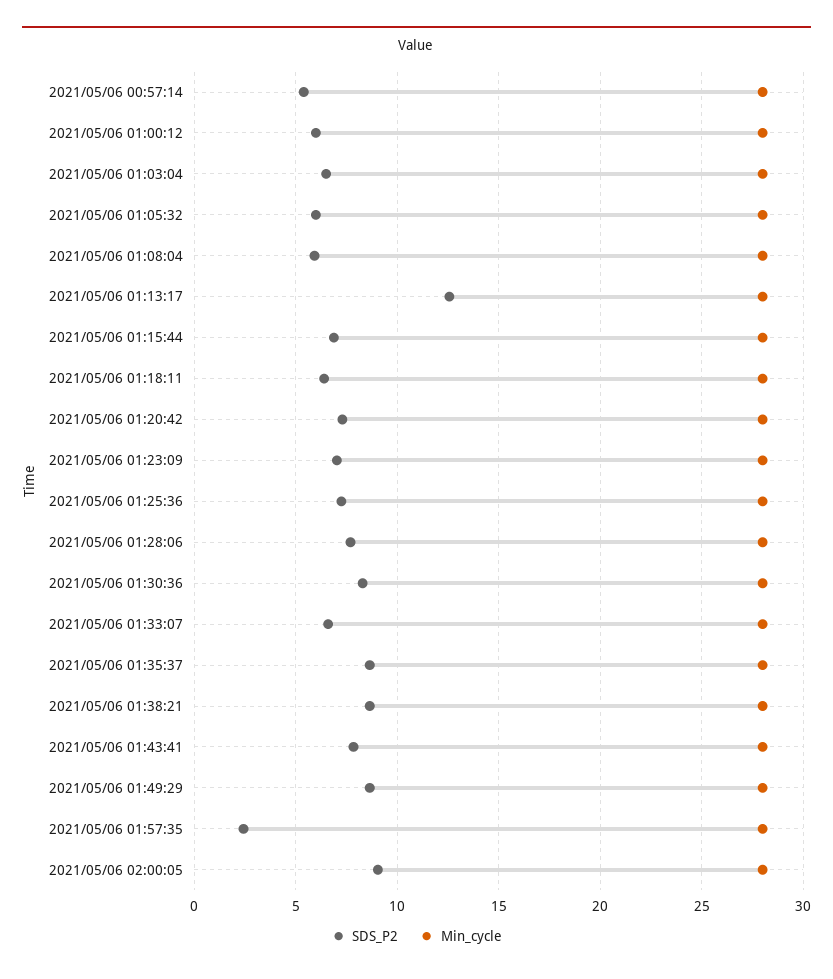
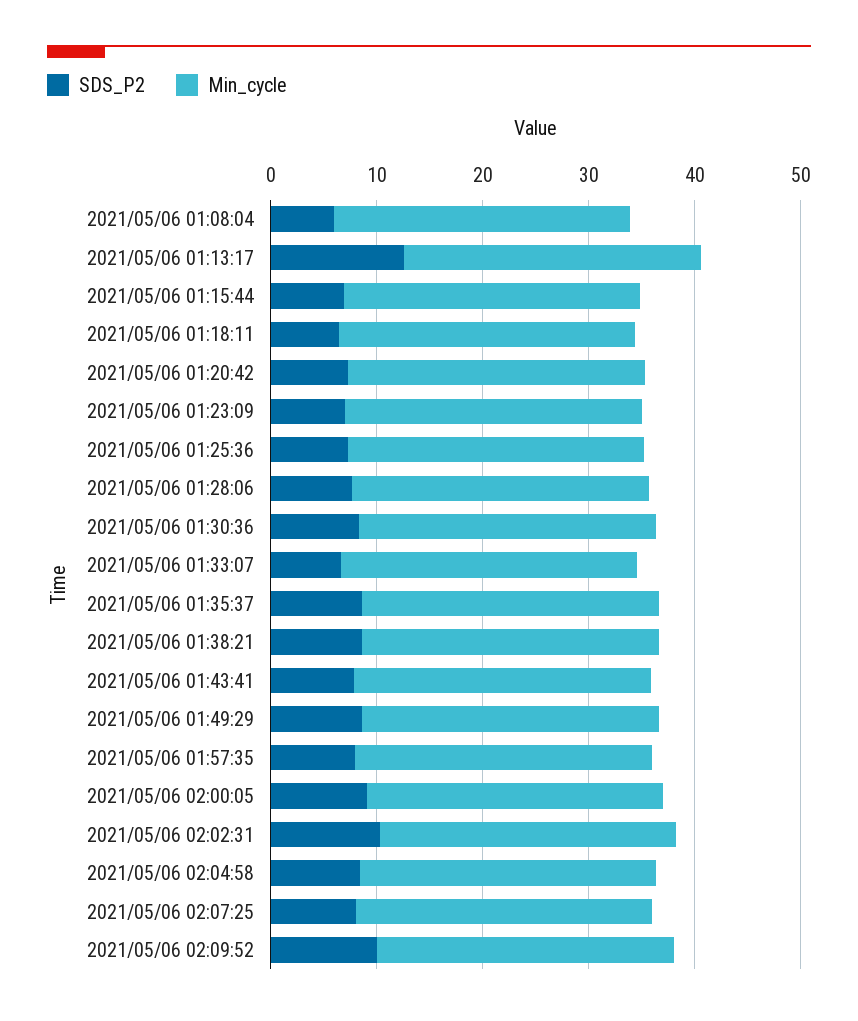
SDS_P2, 2021/05/06 00:57:14: 5.5 -> none
Min_cycle, 2021/05/06 00:57:14: 28 -> none
SDS_P2, 2021/05/06 01:00:12: 6 -> none
Min_cycle, 2021/05/06 01:00:12: 28 -> none
SDS_P2, 2021/05/06 01:03:04: 6.5 -> none
Min_cycle, 2021/05/06 01:03:04: 28 -> none
SDS_P2, 2021/05/06 01:05:32: 6 -> none
Min_cycle, 2021/05/06 01:05:32: 28 -> none
SDS_P2, 2021/05/06 01:57:35: 2.5 -> 8
SDS_P2, 2021/05/06 02:02:31: none -> 10
Min_cycle, 2021/05/06 02:02:31: none -> 28
SDS_P2, 2021/05/06 02:04:58: none -> 8
Min_cycle, 2021/05/06 02:04:58: none -> 28
SDS_P2, 2021/05/06 02:07:25: none -> 8
Min_cycle, 2021/05/06 02:07:25: none -> 28
SDS_P2, 2021/05/06 02:09:52: none -> 10
Min_cycle, 2021/05/06 02:09:52: none -> 28

